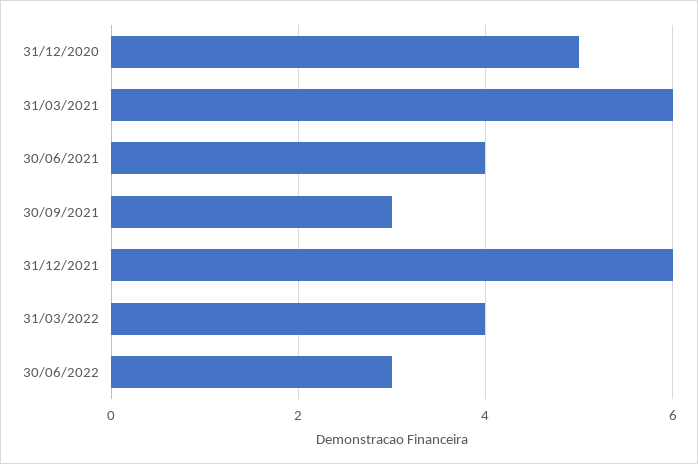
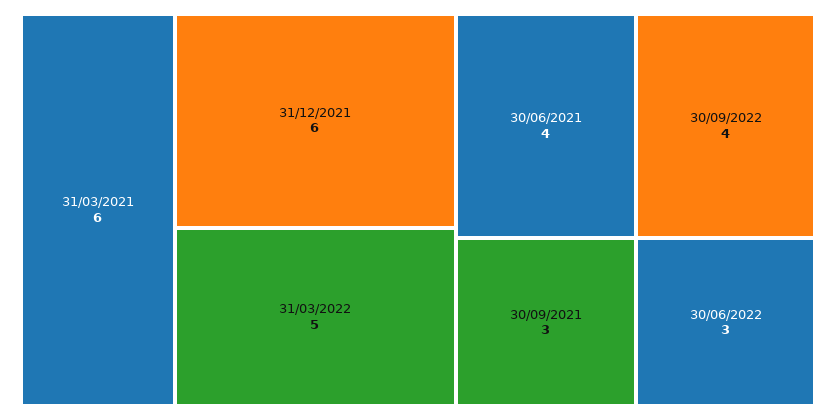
31/12/2020: 5 -> none
31/03/2022: 4 -> 5
30/09/2022: none -> 4

